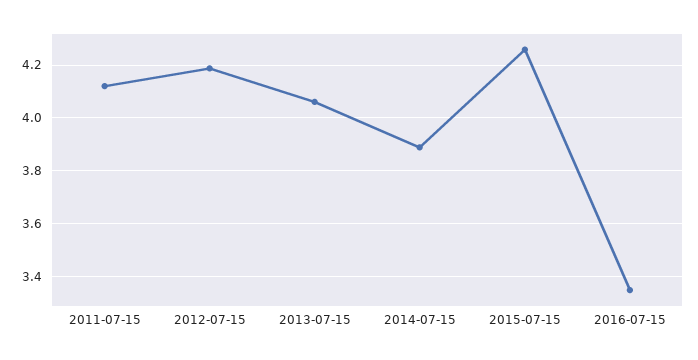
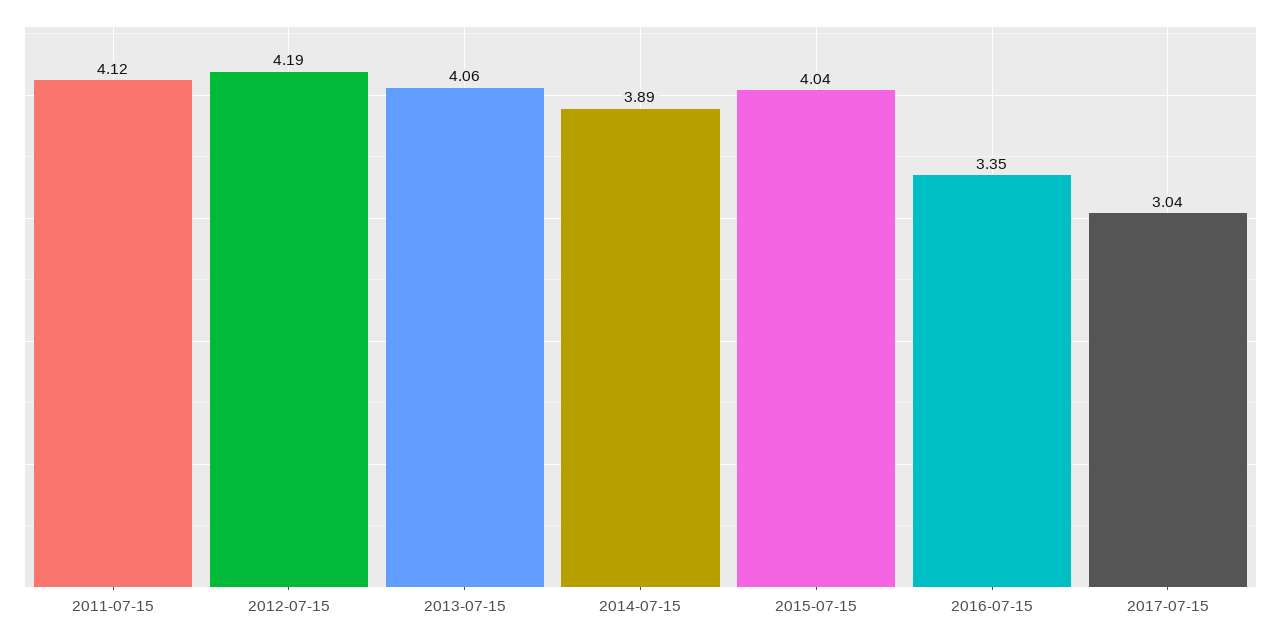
2015-07-15: 4.25 -> 4.04
2017-07-15: none -> 3.04

